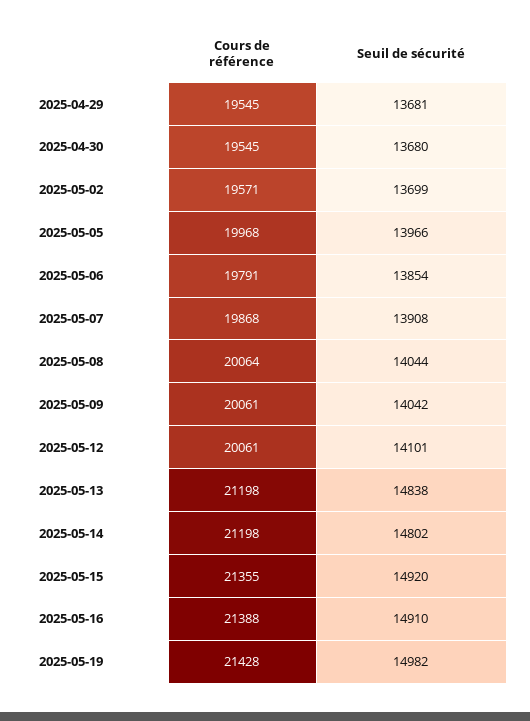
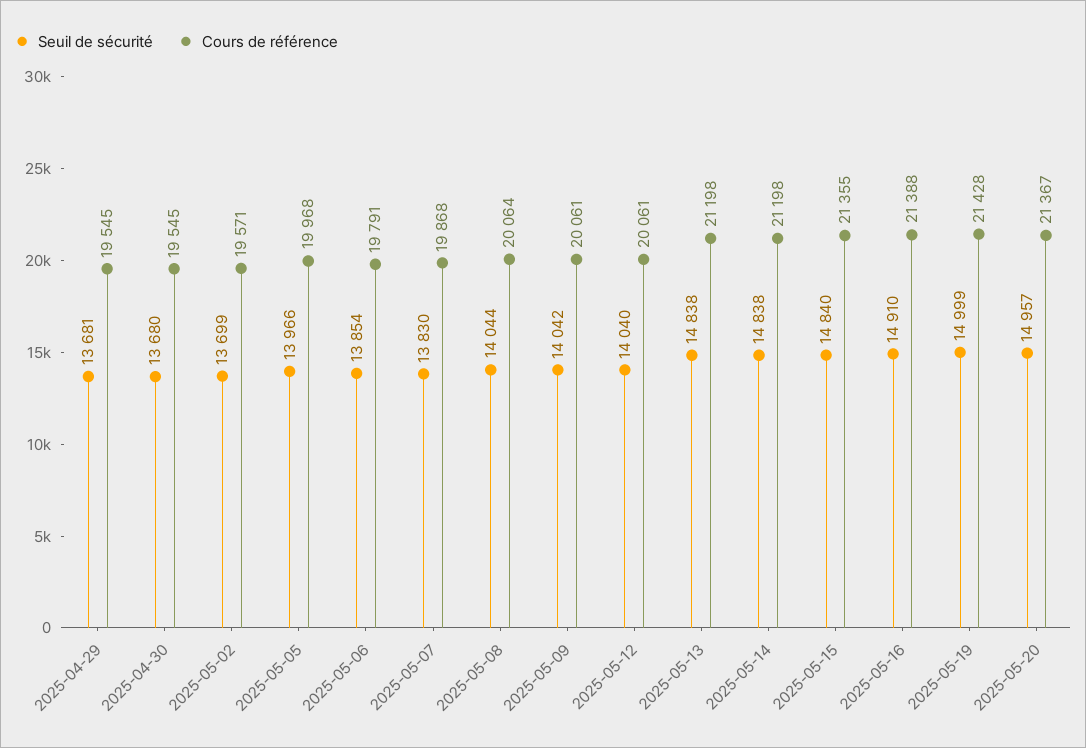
Seuil de sécurité, 2025-05-07: 13908 -> 13830
Seuil de sécurité, 2025-05-12: 14101 -> 14040
Seuil de sécurité, 2025-05-14: 14802 -> 14838
Seuil de sécurité, 2025-05-15: 14920 -> 14840
Seuil de sécurité, 2025-05-19: 14982 -> 14999
Seuil de sécurité, 2025-05-20: none -> 14957
Cours de référence, 2025-05-20: none -> 21367

